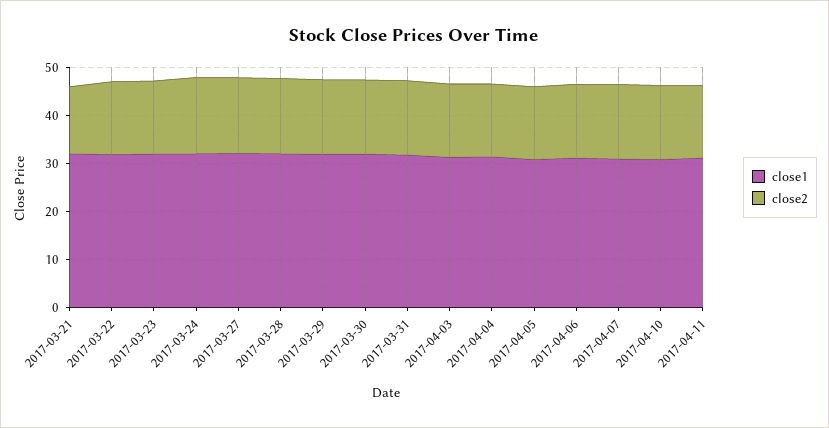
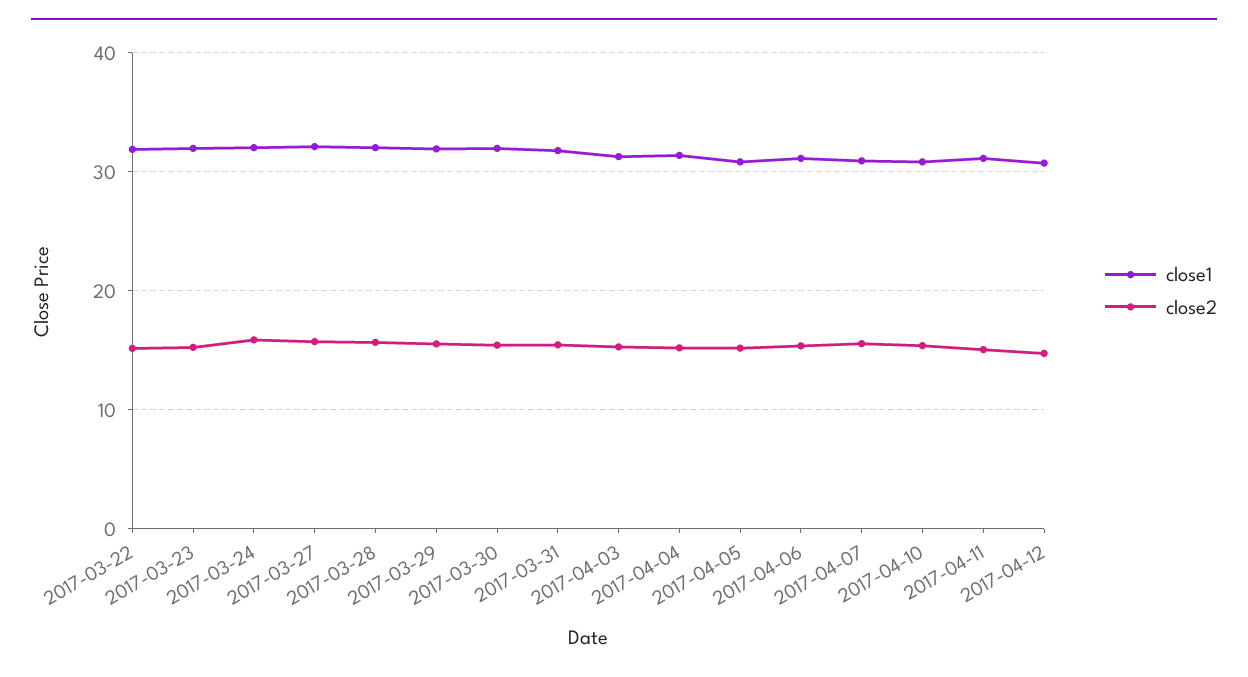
close1, 2017-03-21: 32 -> none
close2, 2017-03-21: 14 -> none
close1, 2017-04-12: none -> 31
close2, 2017-04-12: none -> 15

